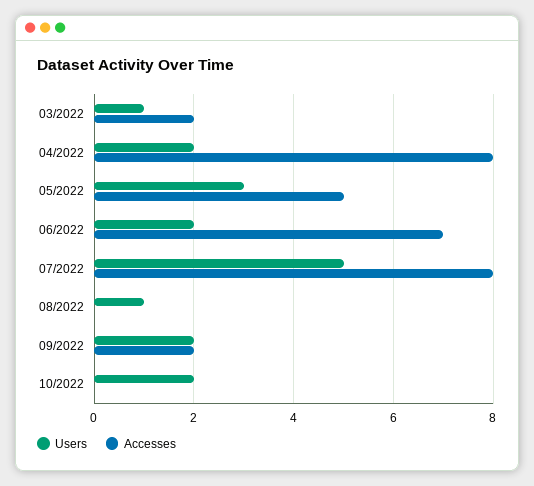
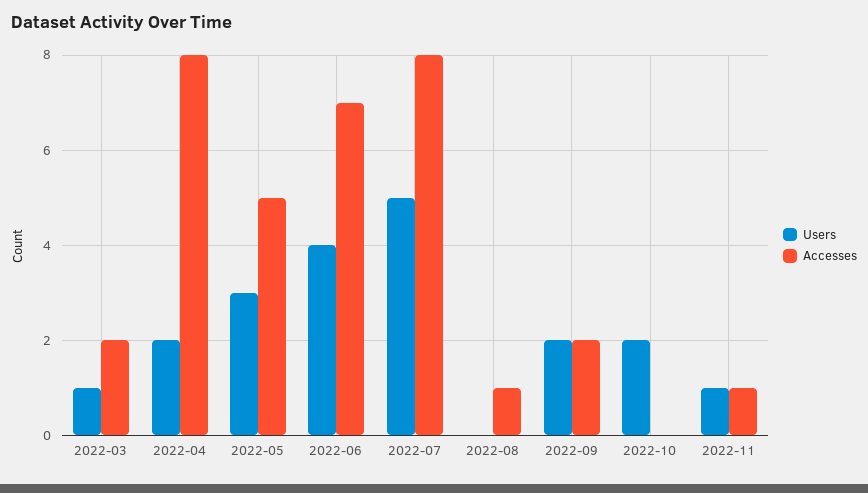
Users, 06/2022: 2 -> 4
Users, 08/2022: 1 -> 0
Accesses, 08/2022: 0 -> 1
Users, 2022-11: none -> 1
Accesses, 2022-11: none -> 1

